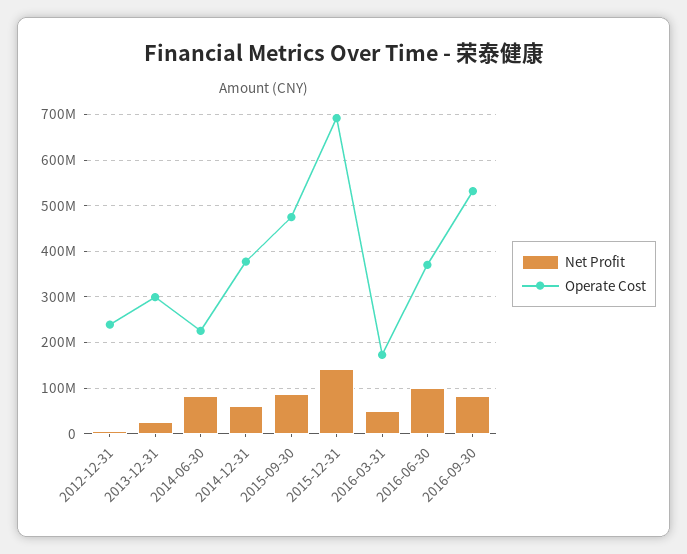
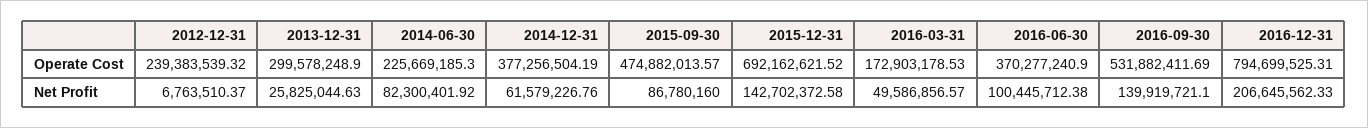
Net Profit, 2016-09-30: 80000000 -> 139919721.1
Operate Cost, 2016-12-31: none -> 794699525.31
Net Profit, 2016-12-31: none -> 206645562.33

